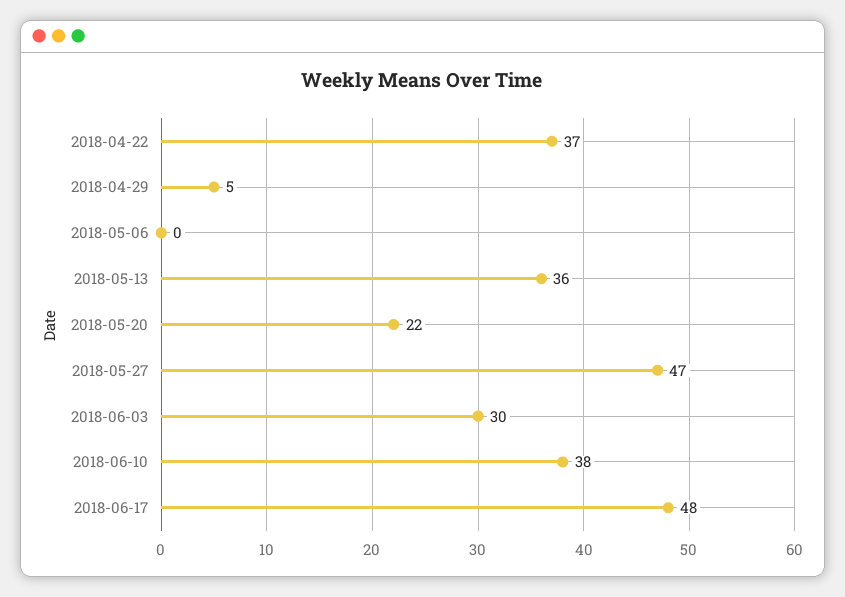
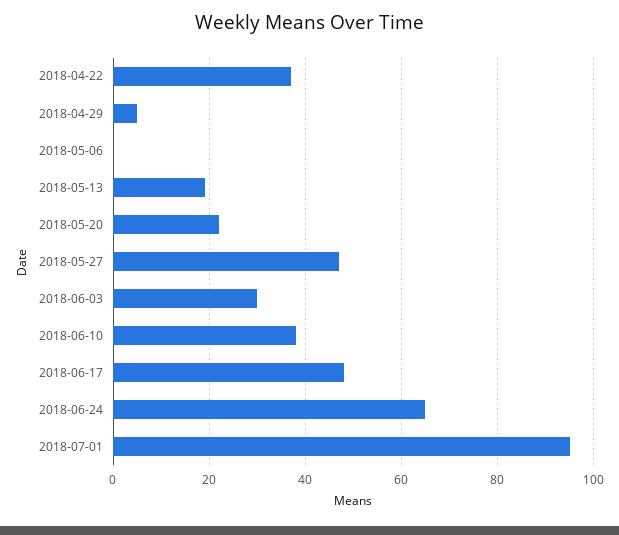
2018-05-13: 36 -> 20
2018-06-24: none -> 65
2018-07-01: none -> 95

